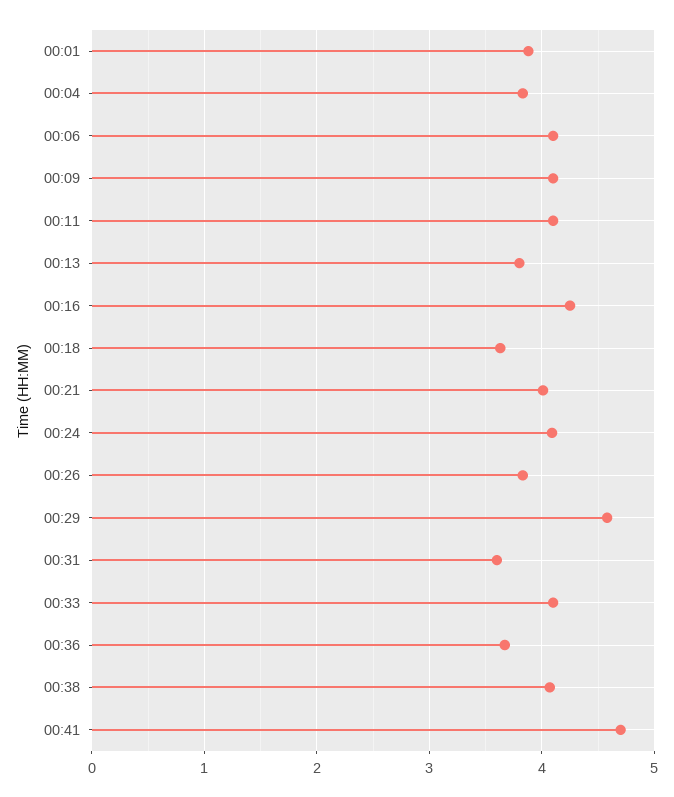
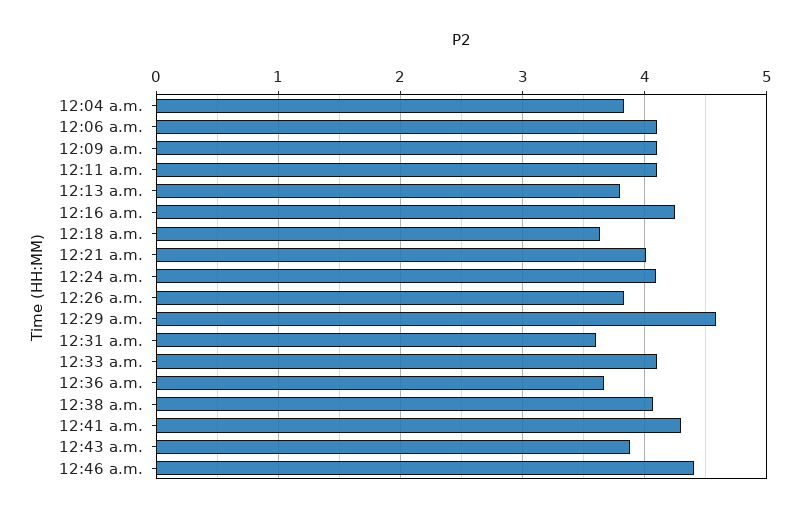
00:01: 3.9 -> none
00:41: 4.7 -> 4.3
12:43 a.m.: none -> 3.9
12:46 a.m.: none -> 4.4

